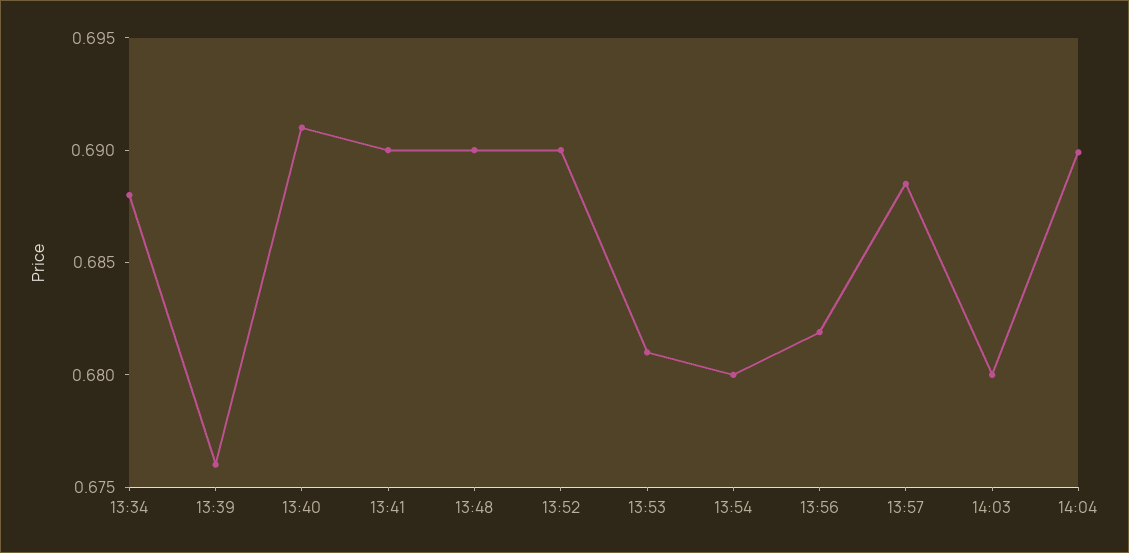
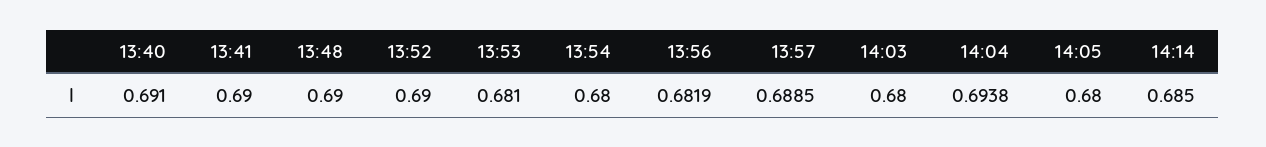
13:34: 0.688 -> none
13:39: 0.676 -> none
14:04: 0.69 -> 0.6938
14:05: none -> 0.68
14:14: none -> 0.685

